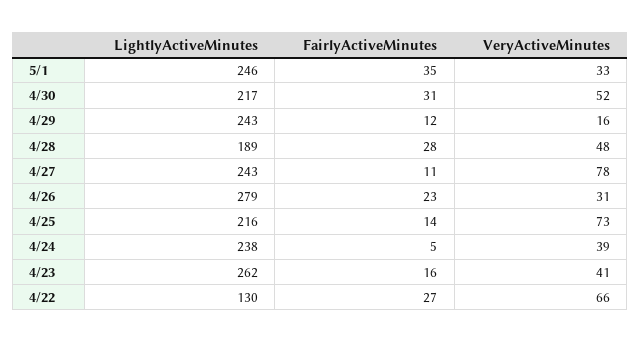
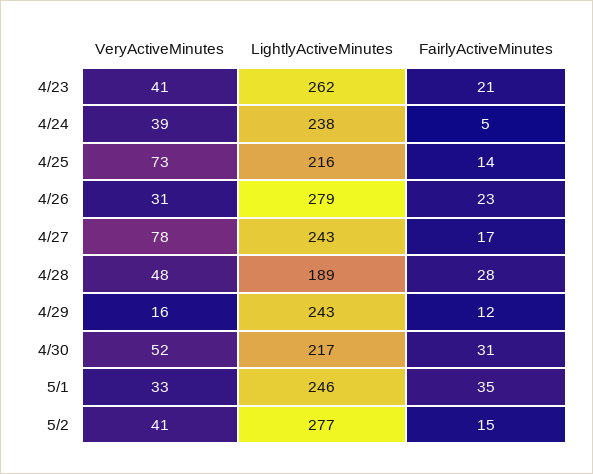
FairlyActiveMinutes, 4/27: 11 -> 17
FairlyActiveMinutes, 4/23: 16 -> 21
LightlyActiveMinutes, 4/22: 130 -> none
FairlyActiveMinutes, 4/22: 27 -> none
VeryActiveMinutes, 4/22: 66 -> none
VeryActiveMinutes, 5/2: none -> 41
LightlyActiveMinutes, 5/2: none -> 277
FairlyActiveMinutes, 5/2: none -> 15

